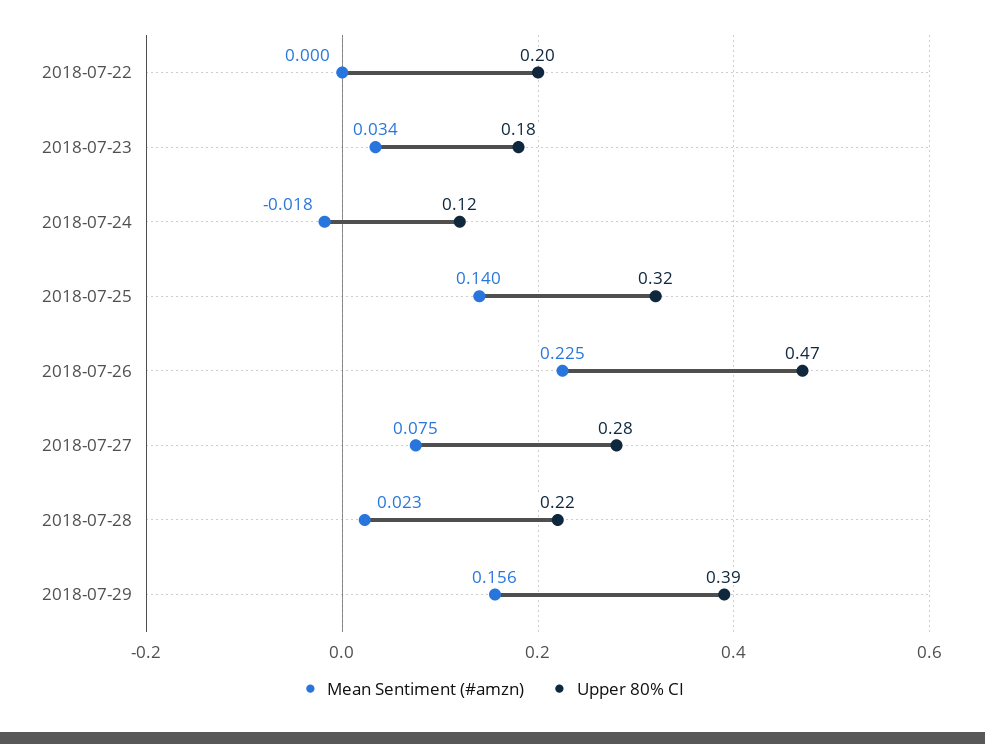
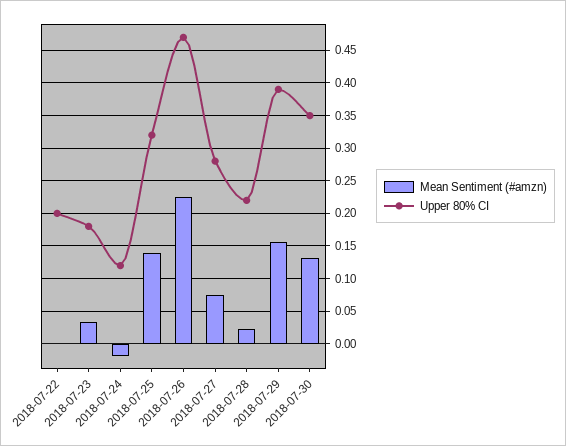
Mean Sentiment (#amzn), 2018-07-30: none -> 0.13
Upper 80% CI, 2018-07-30: none -> 0.35

